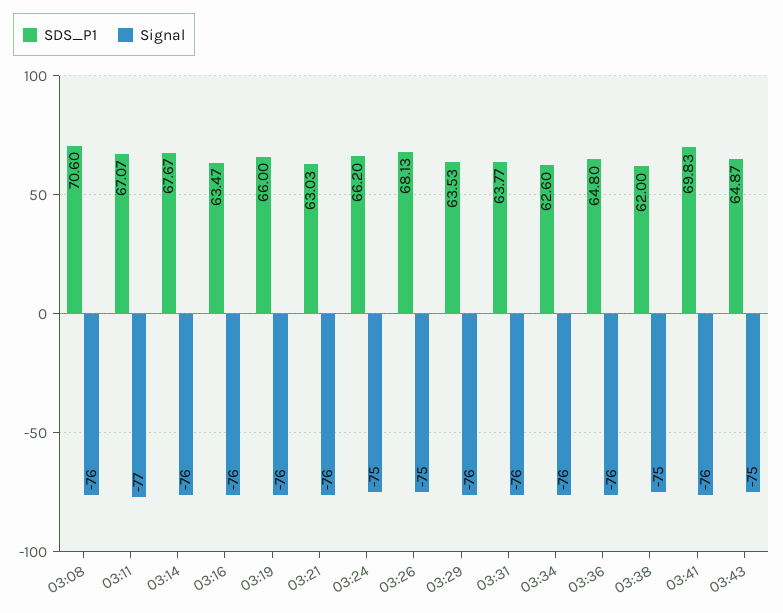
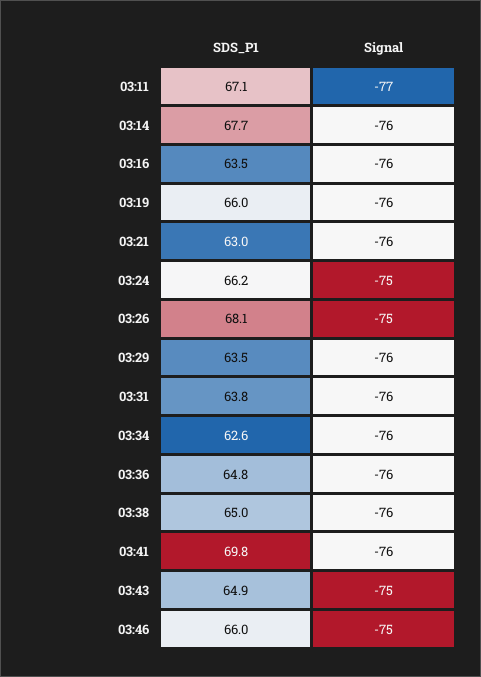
SDS_P1, 03:08: 70.6 -> none
Signal, 03:08: -76 -> none
SDS_P1, 03:38: 62 -> 65
Signal, 03:38: -75 -> -76
SDS_P1, 03:46: none -> 66
Signal, 03:46: none -> -75

